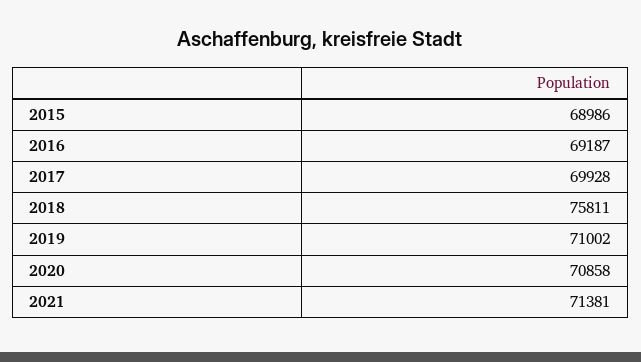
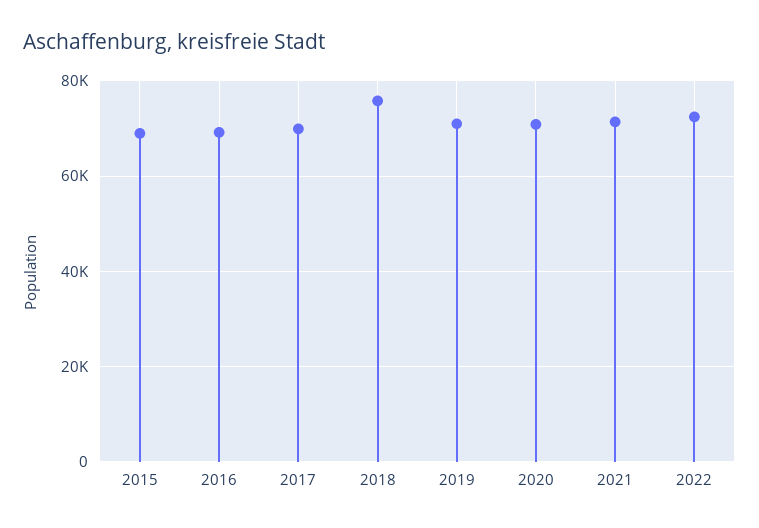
2022: none -> 72000

